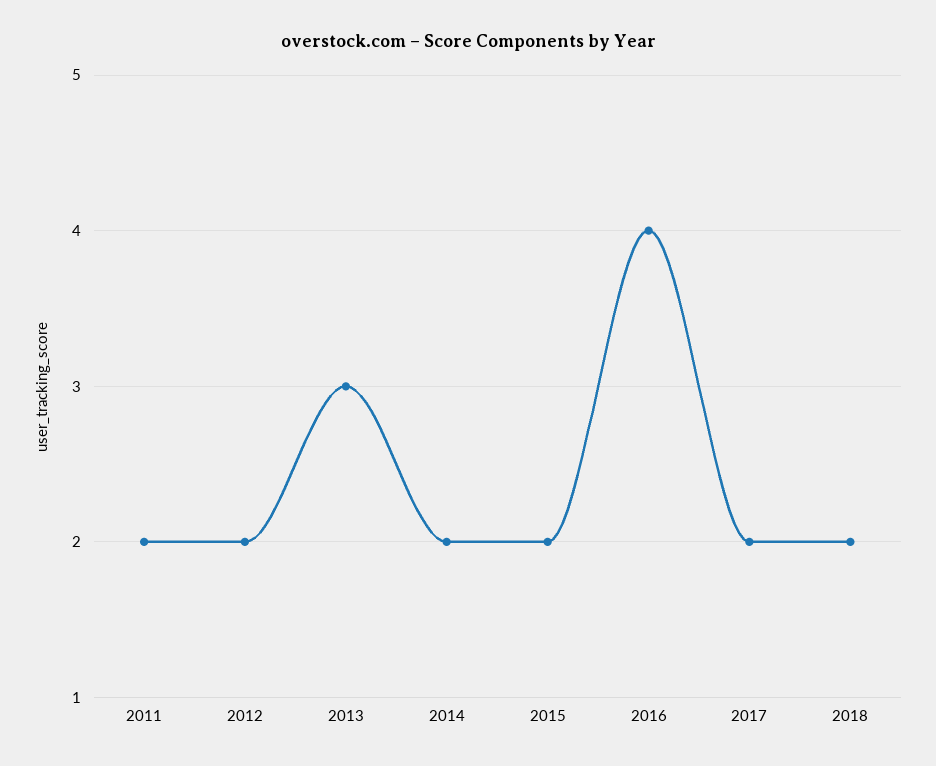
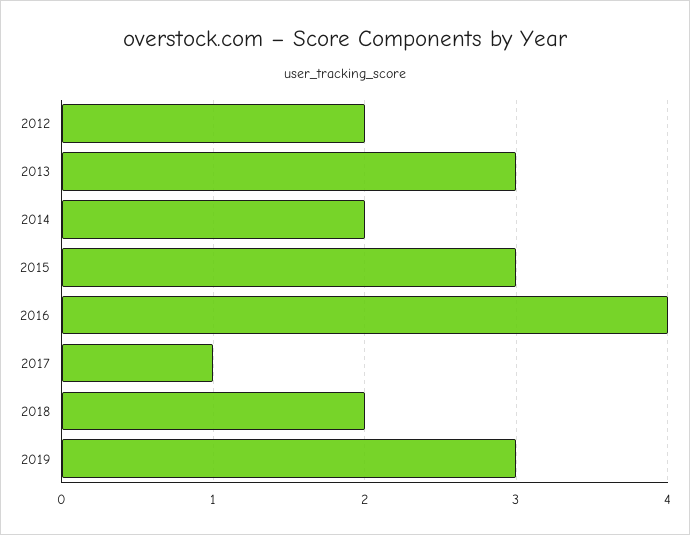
2011: 2 -> none
2015: 2 -> 3
2017: 2 -> 1
2019: none -> 3

